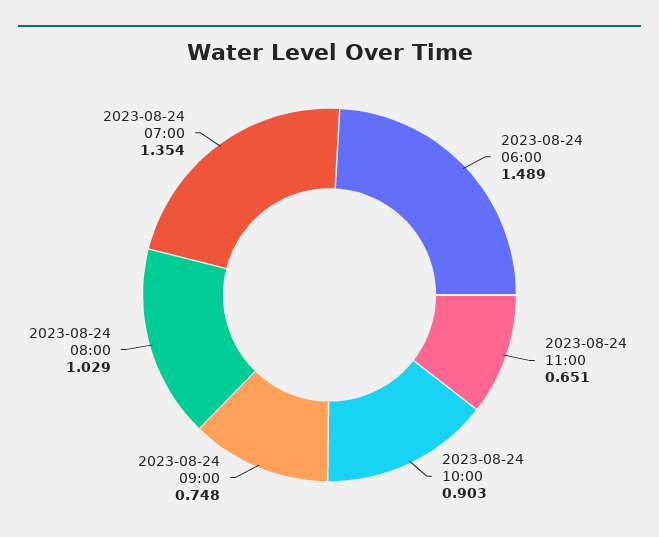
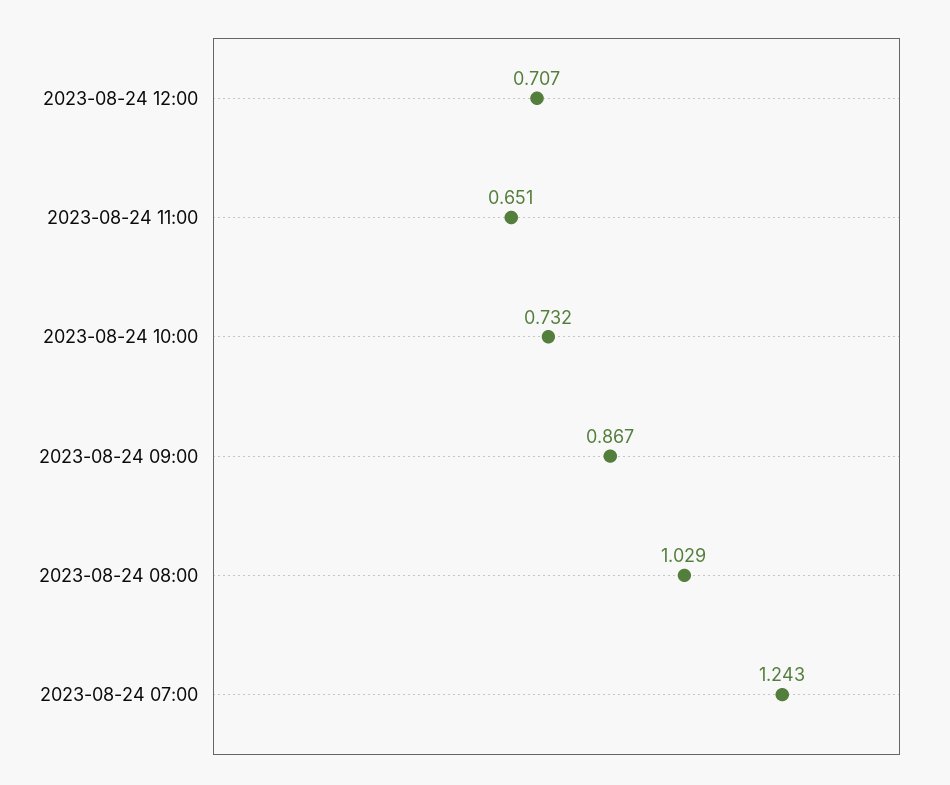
2023-08-24 06:00: 1.489 -> none
2023-08-24 10:00: 0.903 -> 0.732
2023-08-24 09:00: 0.748 -> 0.867
2023-08-24 07:00: 1.354 -> 1.243
2023-08-24 12:00: none -> 0.707

